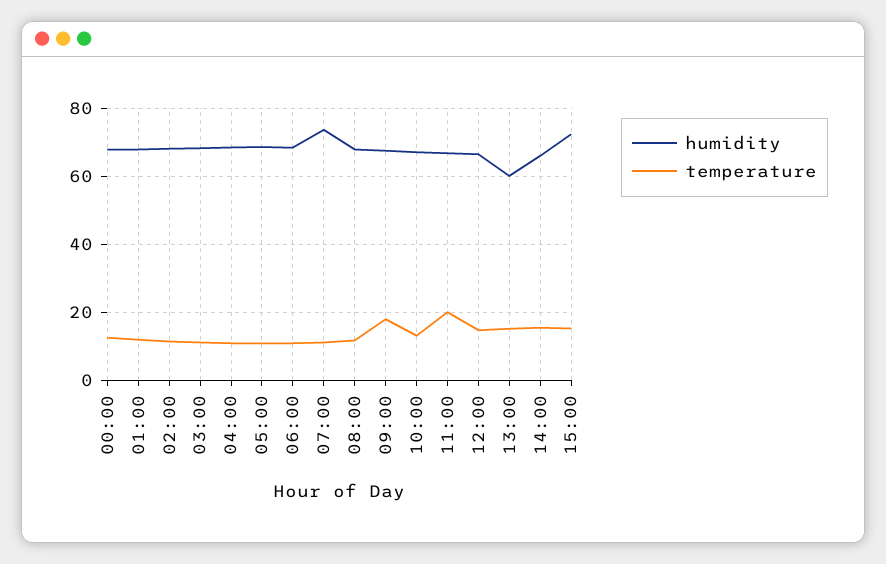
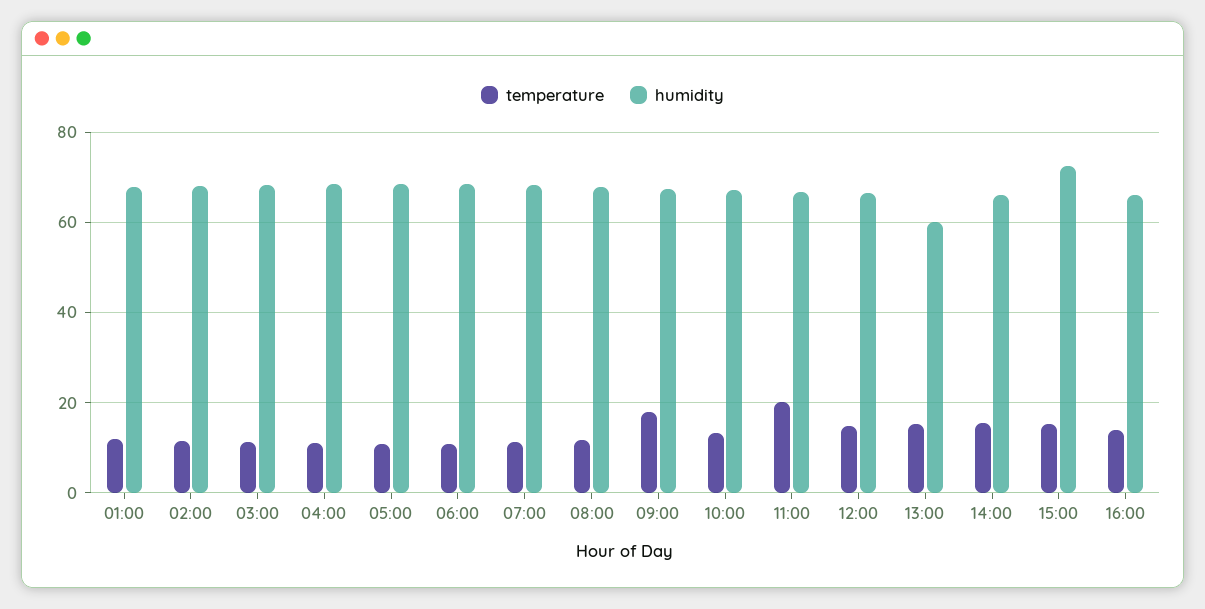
humidity, 00:00: 68 -> none
temperature, 00:00: 12 -> none
humidity, 07:00: 74 -> 68
temperature, 16:00: none -> 14
humidity, 16:00: none -> 66

